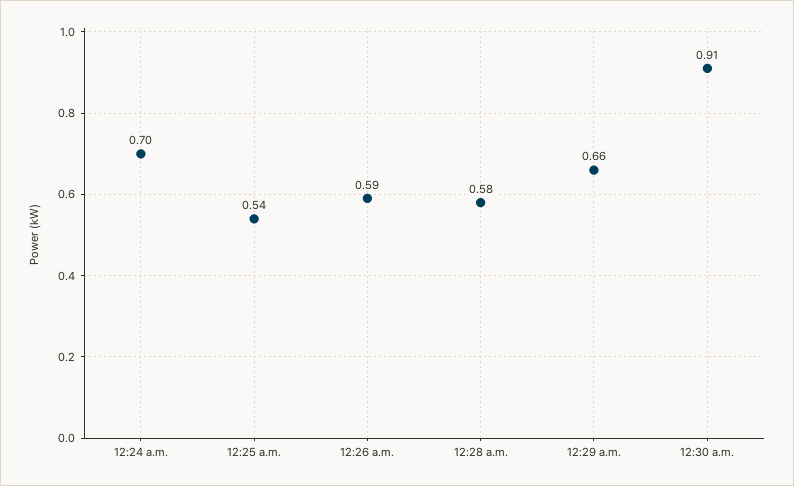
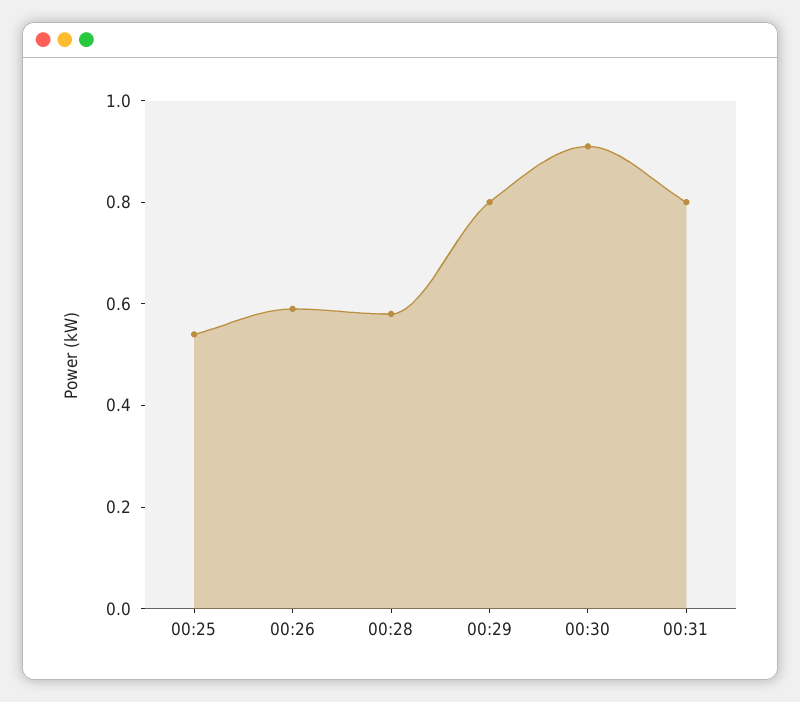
12:24 a.m.: 0.7 -> none
12:29 a.m.: 0.66 -> 0.8
00:31: none -> 0.8

